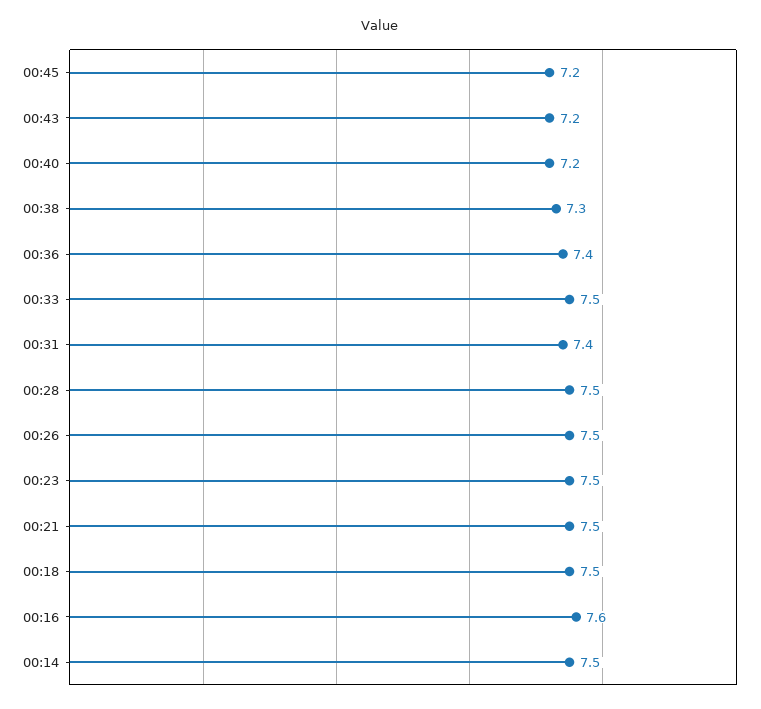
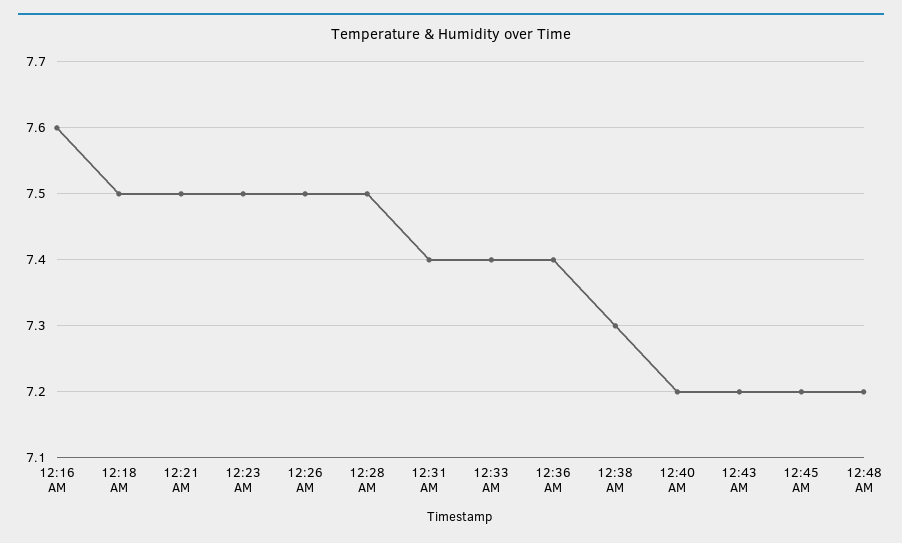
00:33: 7.5 -> 7.4
00:14: 7.5 -> none
12:48 AM: none -> 7.2

